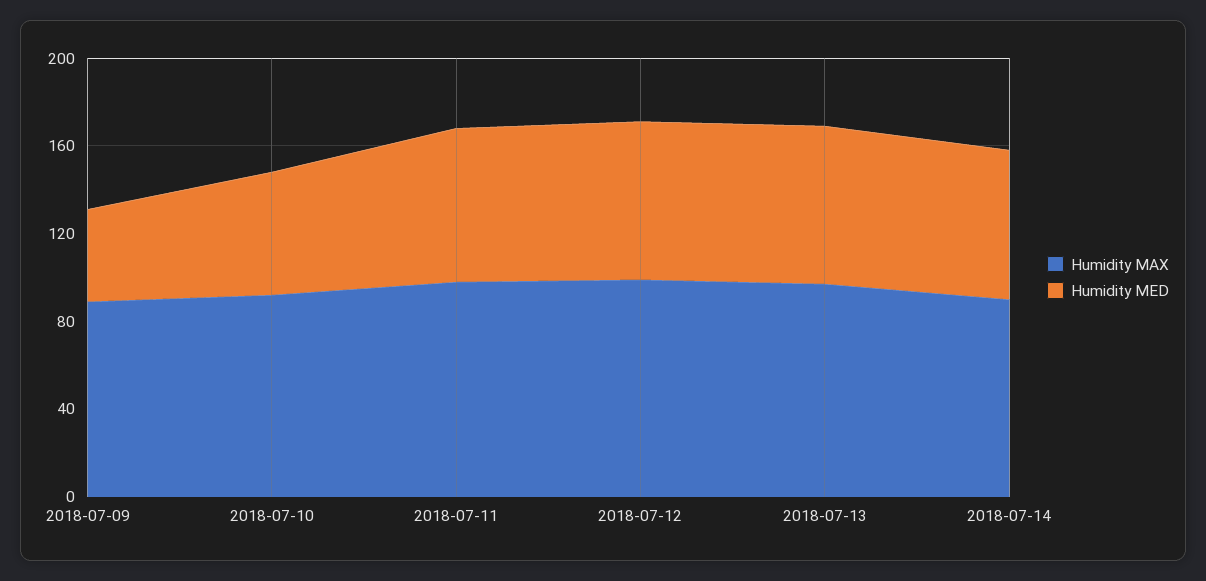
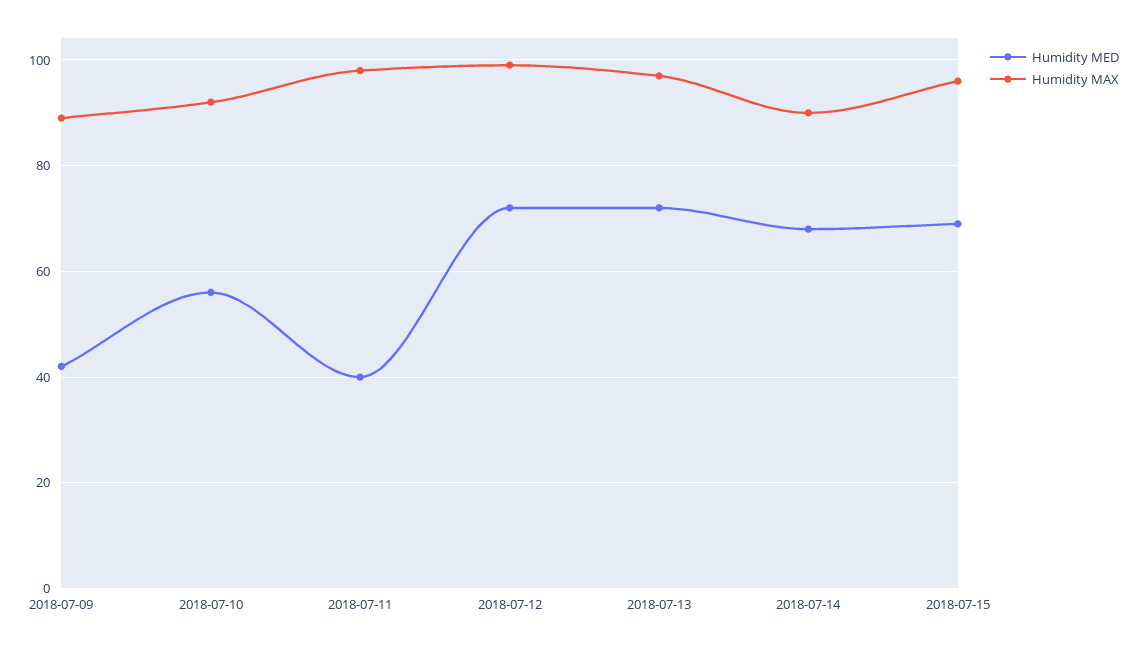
Humidity MED, 2018-07-11: 70 -> 40
Humidity MED, 2018-07-15: none -> 70
Humidity MAX, 2018-07-15: none -> 95

